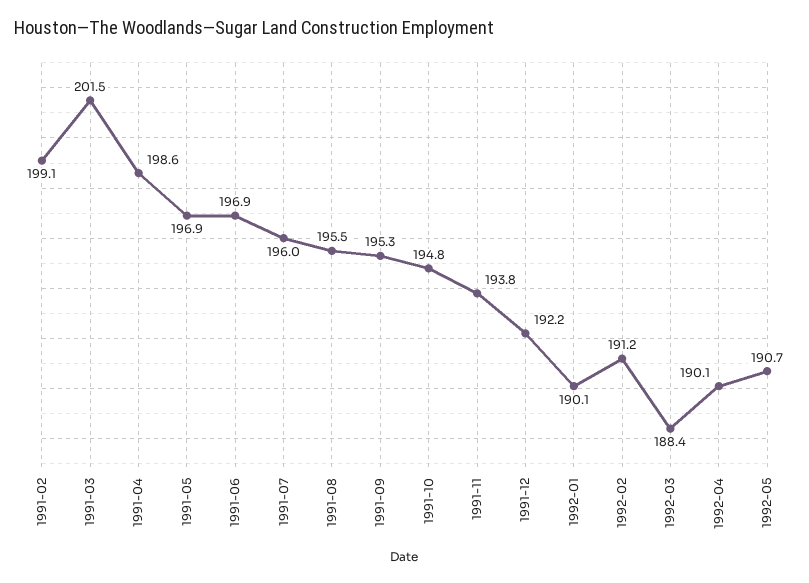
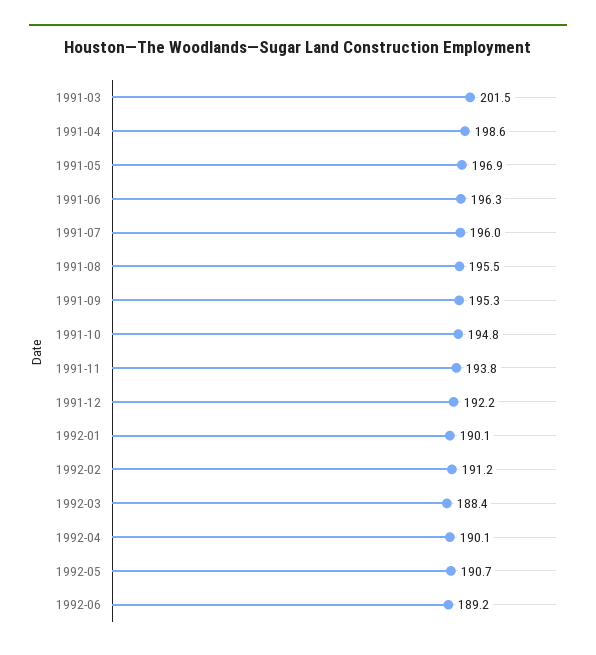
1991-02: 199.1 -> none
1991-06: 196.9 -> 196.3
1992-06: none -> 189.2

